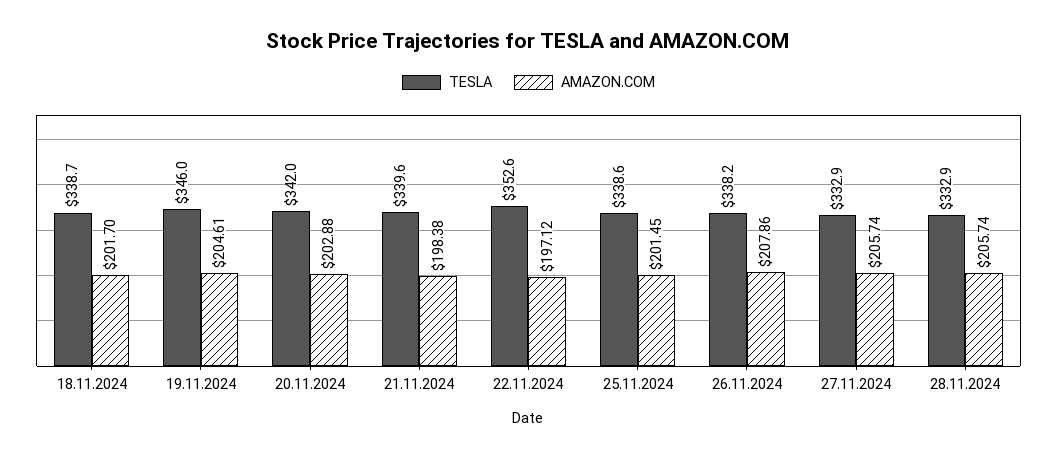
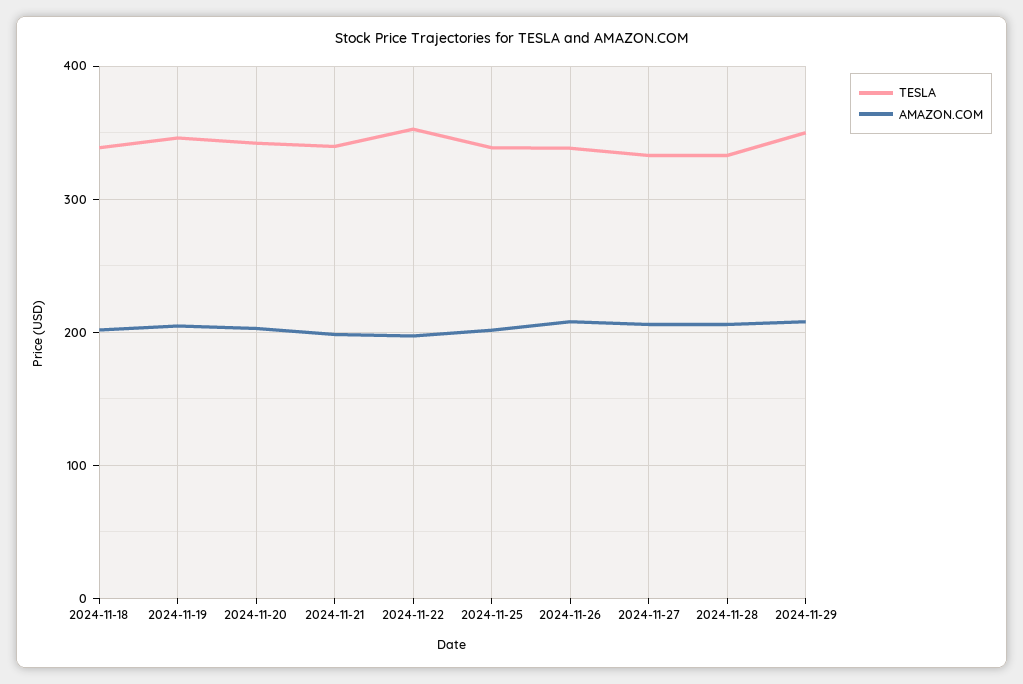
TESLA, 2024-11-29: none -> 350
AMAZON.COM, 2024-11-29: none -> 210

